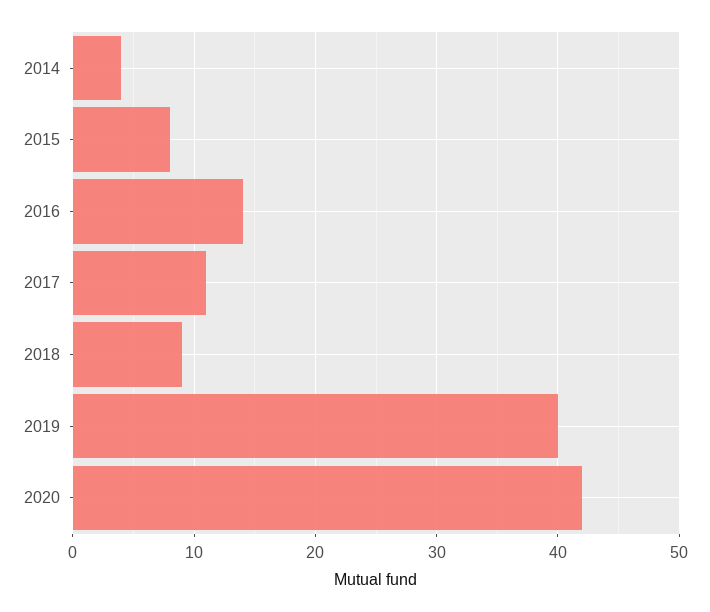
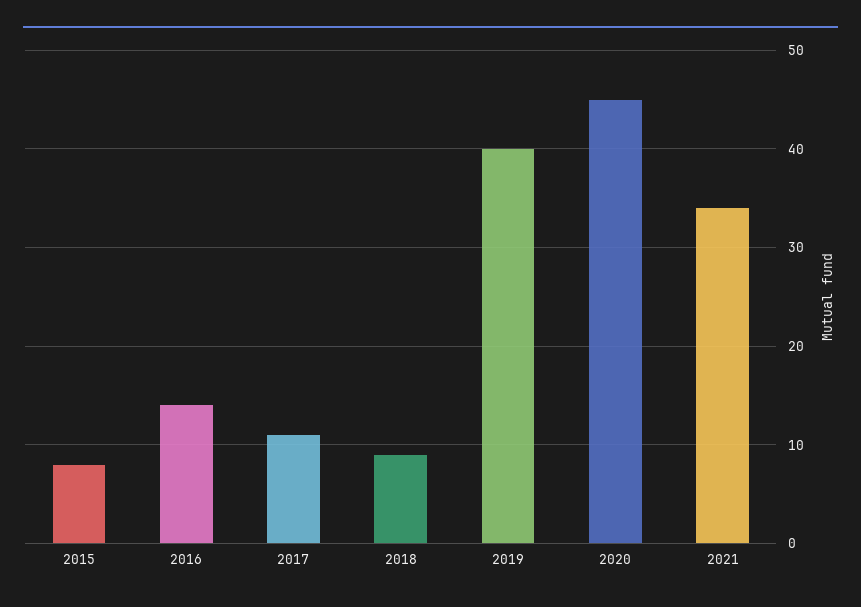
2014: 4 -> none
2020: 42 -> 45
2021: none -> 34

